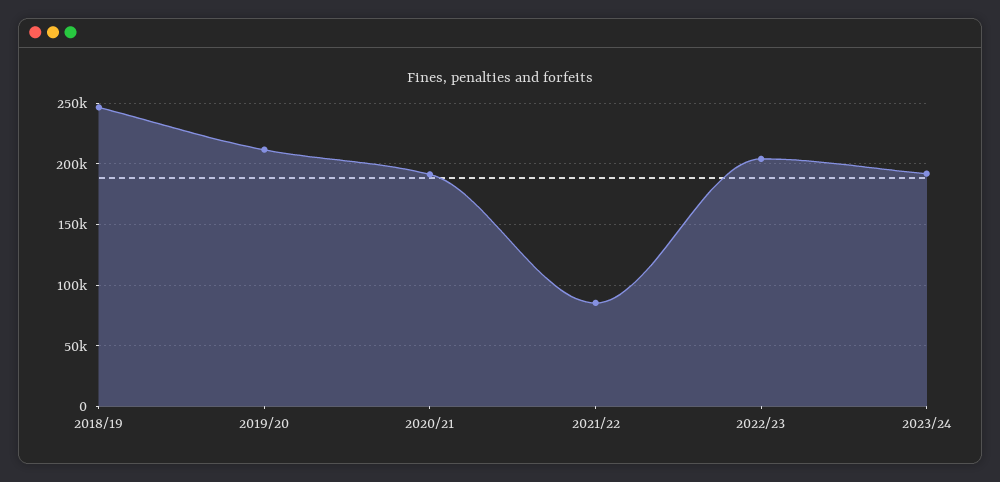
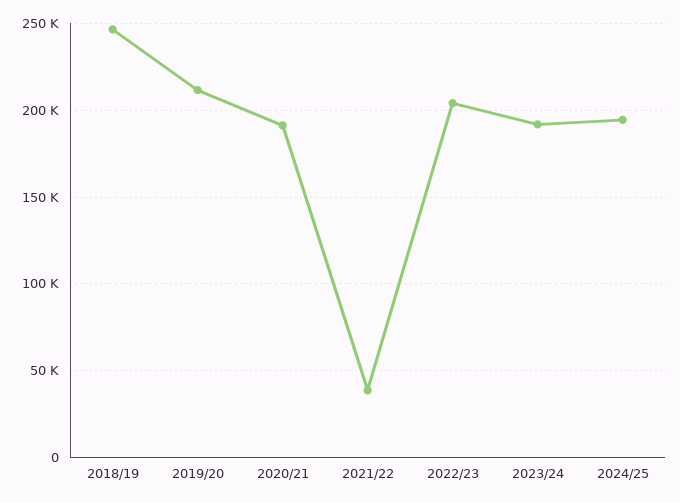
2021/22: 85000 -> 40000
2024/25: none -> 195000

